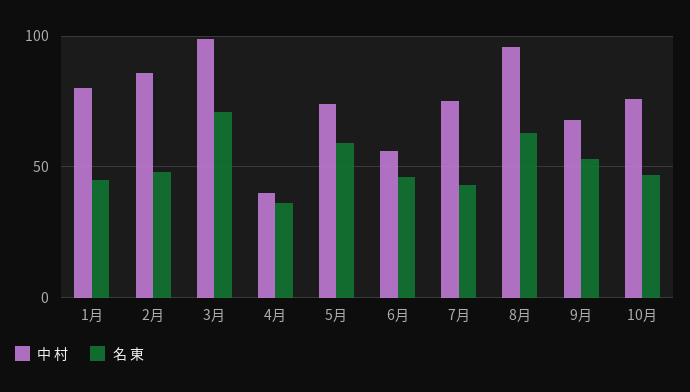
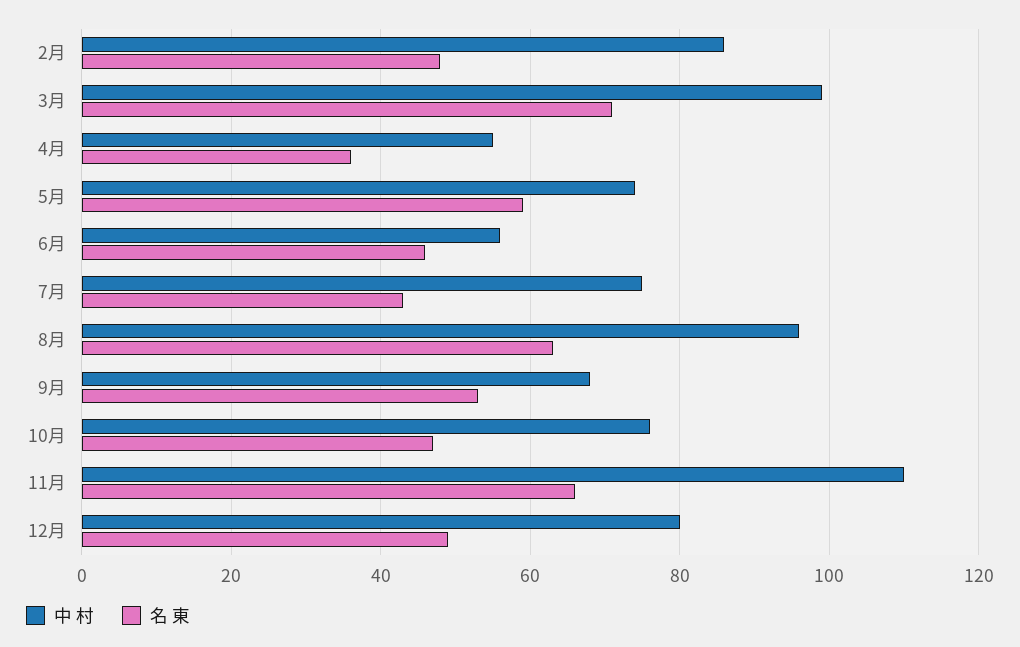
中 村, 1月: 80 -> none
名 東, 1月: 45 -> none
中 村, 4月: 40 -> 55
中 村, 11月: none -> 110
名 東, 11月: none -> 65
中 村, 12月: none -> 80
名 東, 12月: none -> 50

